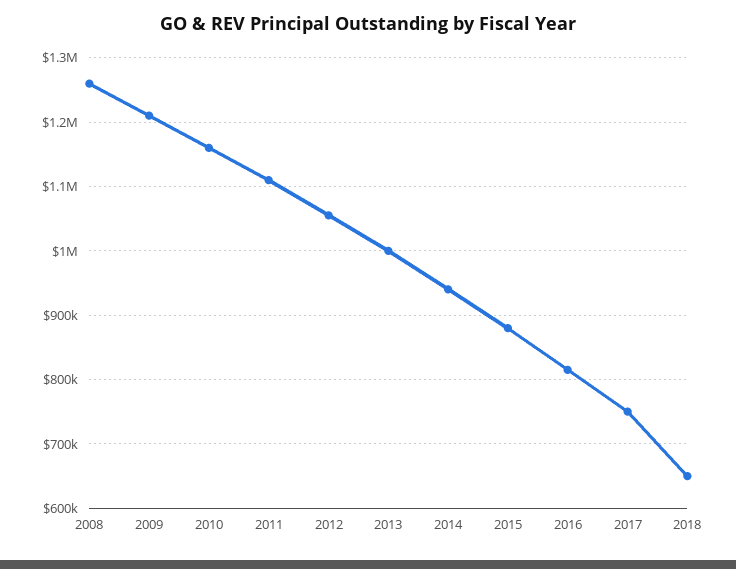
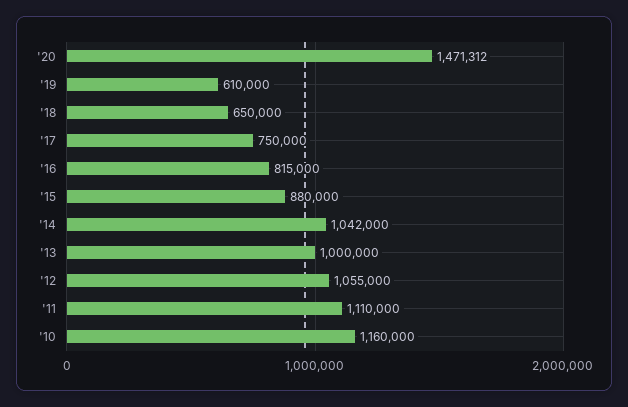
2008: 1260000 -> none
2009: 1210000 -> none
2014: 940000 -> 1042000
'20: none -> 1471312
'19: none -> 610000

